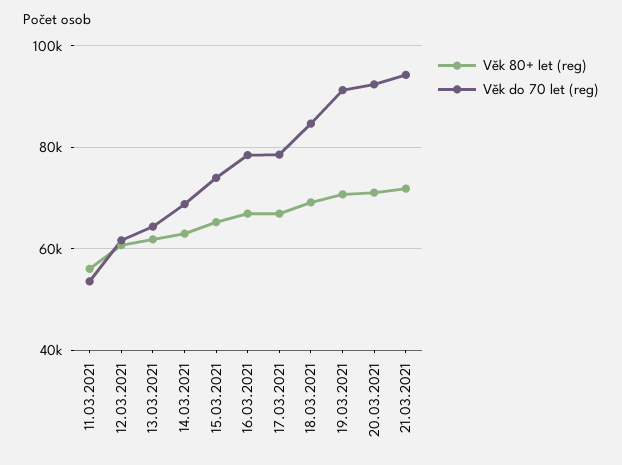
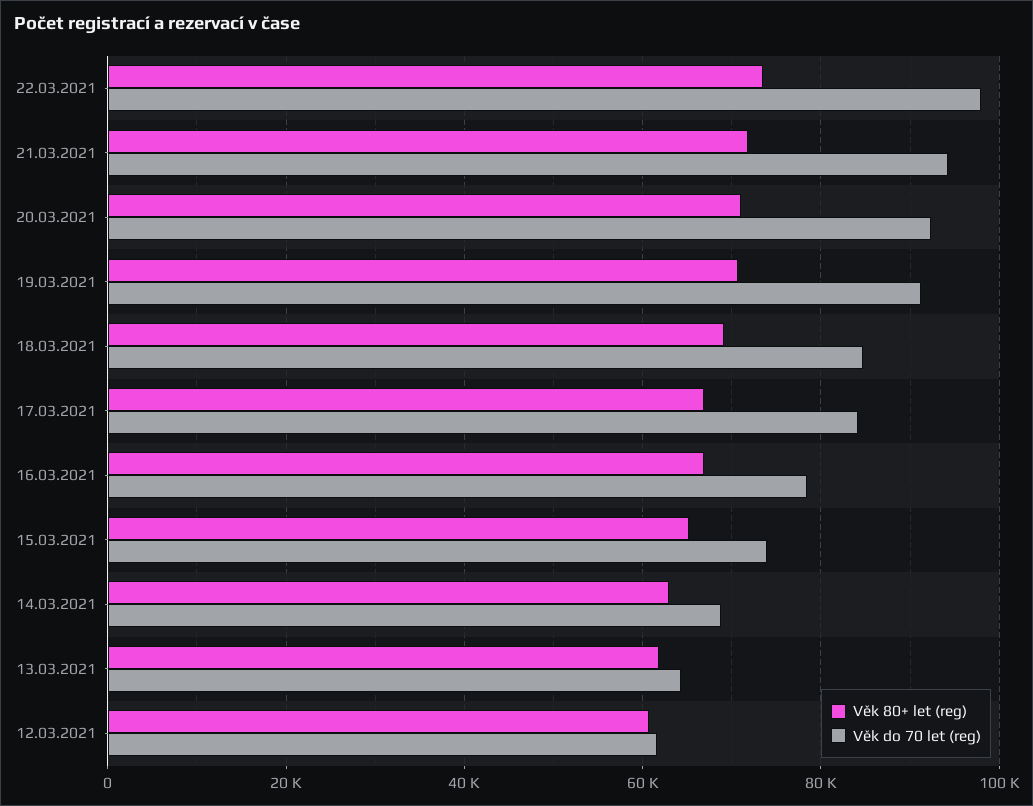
Věk 80+ let (reg), 11.03.2021: 56000 -> none
Věk do 70 let (reg), 11.03.2021: 54000 -> none
Věk do 70 let (reg), 17.03.2021: 78000 -> 84000
Věk 80+ let (reg), 22.03.2021: none -> 74000
Věk do 70 let (reg), 22.03.2021: none -> 98000

